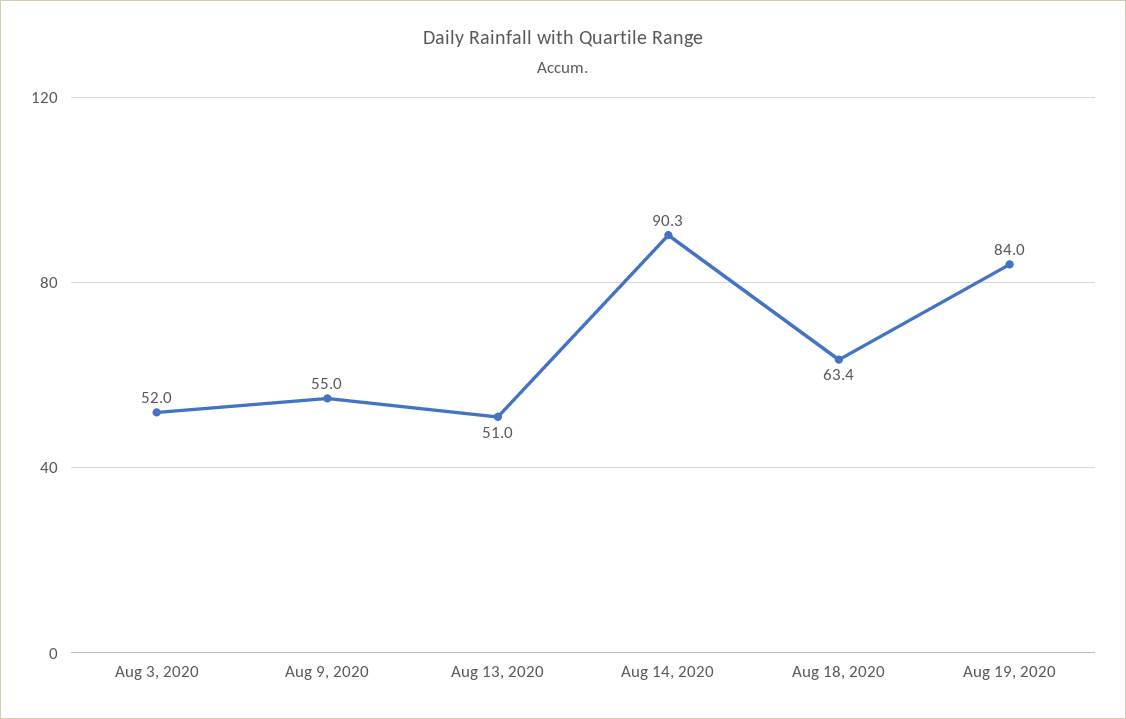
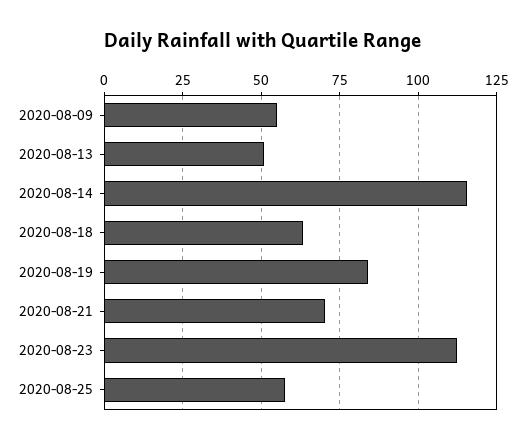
Aug 3, 2020: 52 -> none
Aug 14, 2020: 90.3 -> 115
2020-08-21: none -> 70
2020-08-23: none -> 112.5
2020-08-25: none -> 57.5

